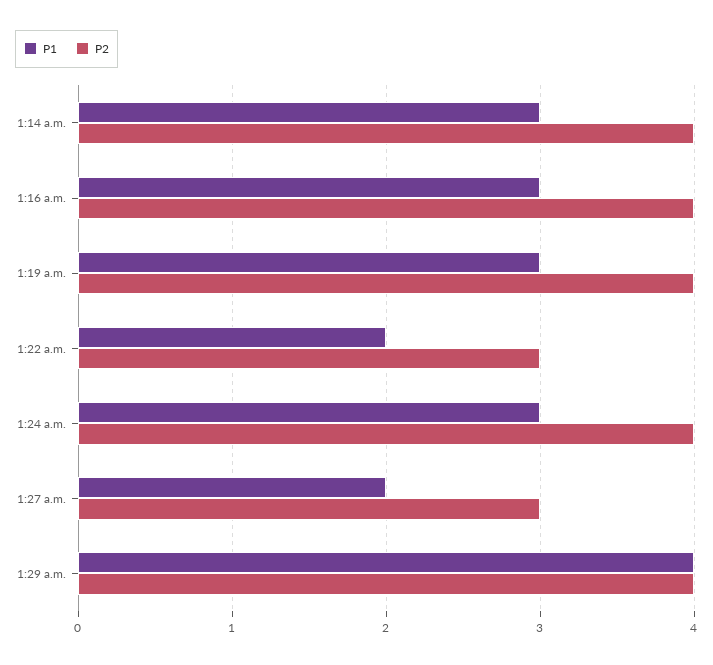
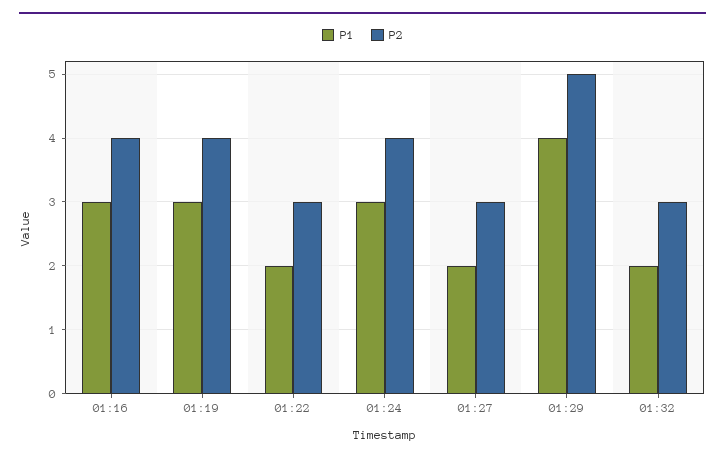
P1, 1:14 a.m.: 3 -> none
P2, 1:14 a.m.: 4 -> none
P2, 1:29 a.m.: 4 -> 5
P1, 01:32: none -> 2
P2, 01:32: none -> 3

